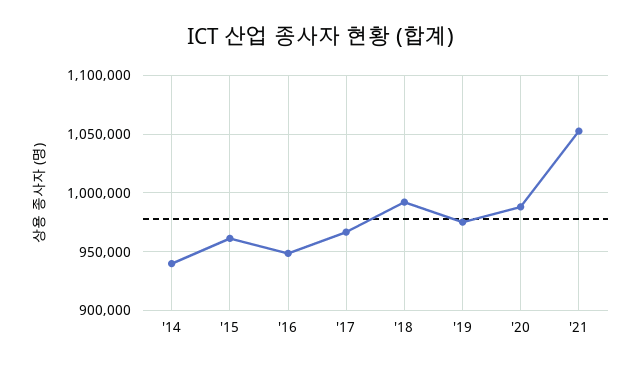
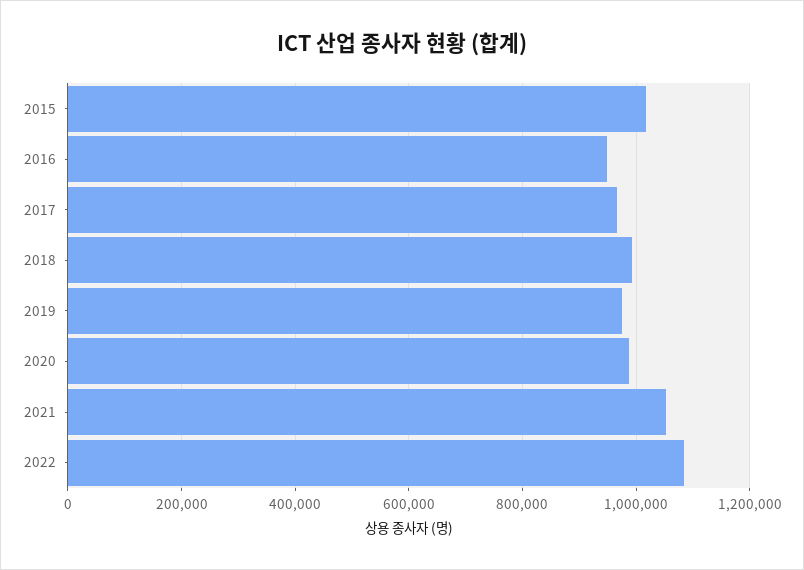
'14: 940000 -> none
'15: 960000 -> 1020000
2022: none -> 1080000

